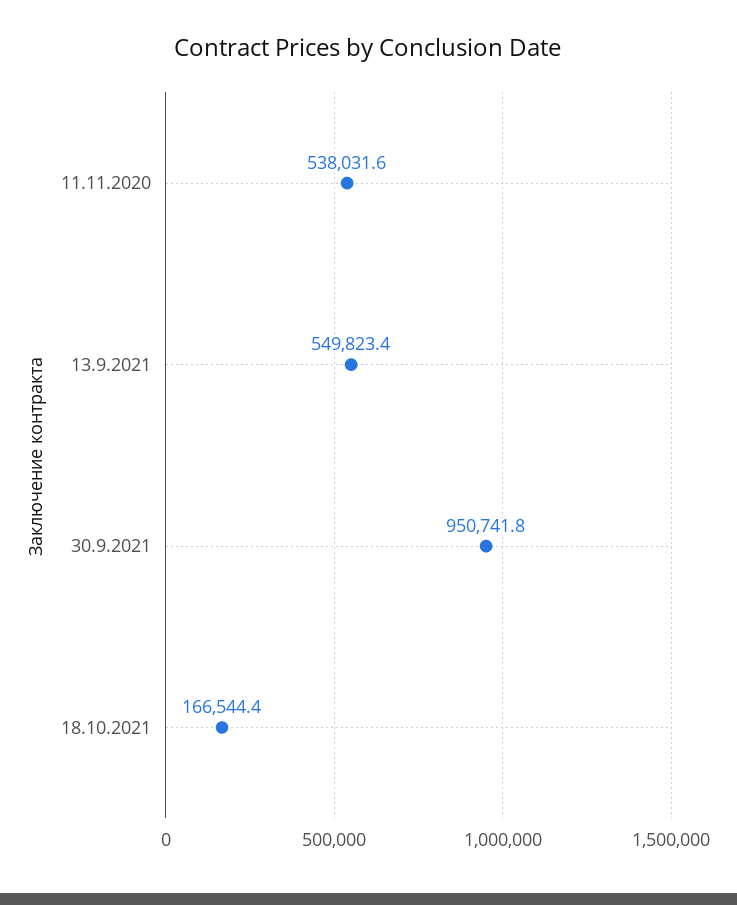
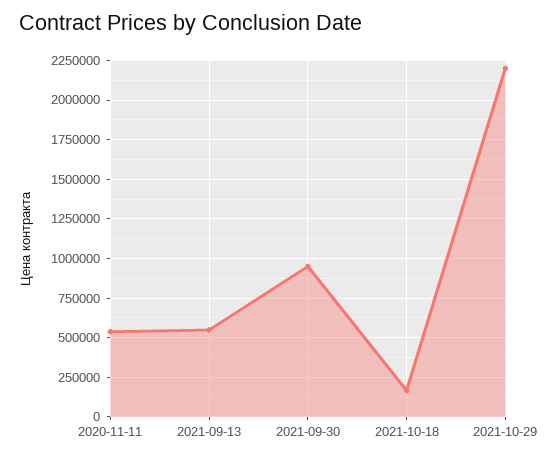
2021-10-29: none -> 2200000

